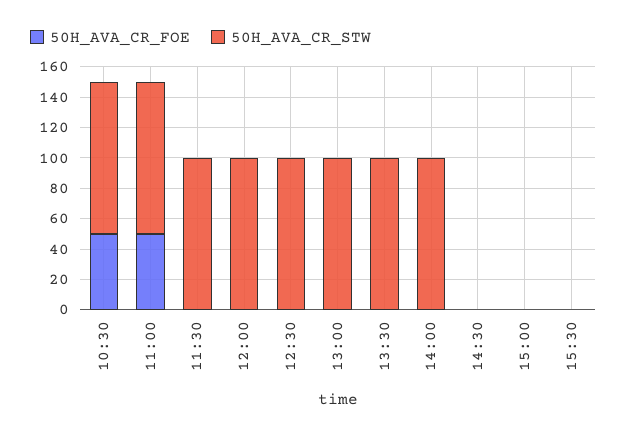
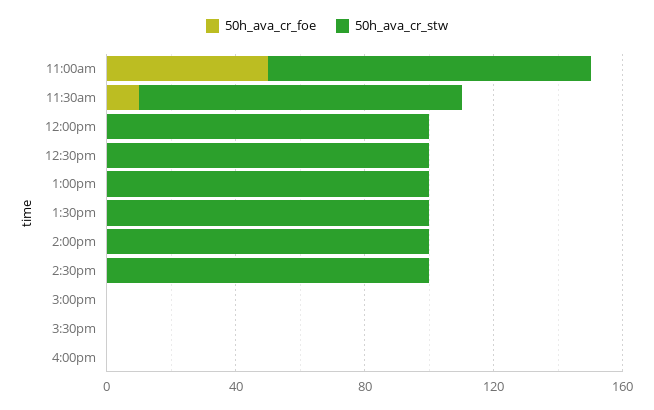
50H_AVA_CR_FOE, 10:30: 50 -> none
50H_AVA_CR_STW, 10:30: 100 -> none
50H_AVA_CR_FOE, 11:30: 0 -> 10
50H_AVA_CR_STW, 14:30: 0 -> 100
50H_AVA_CR_FOE, 4:00pm: none -> 0
50H_AVA_CR_STW, 4:00pm: none -> 0

